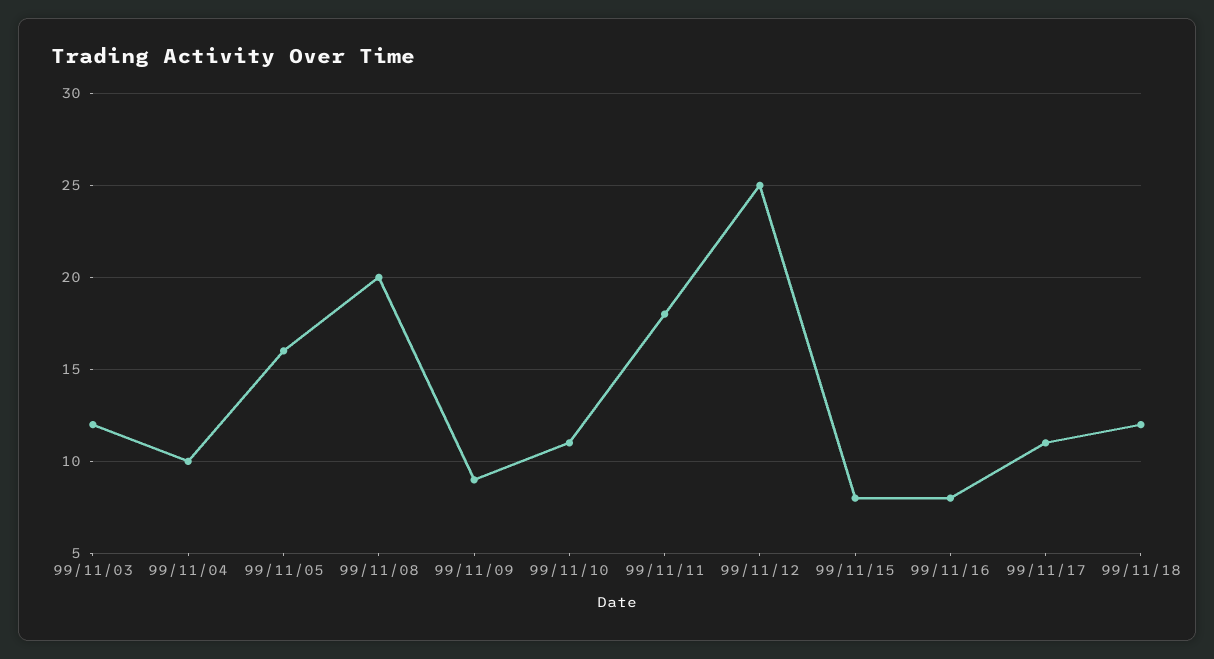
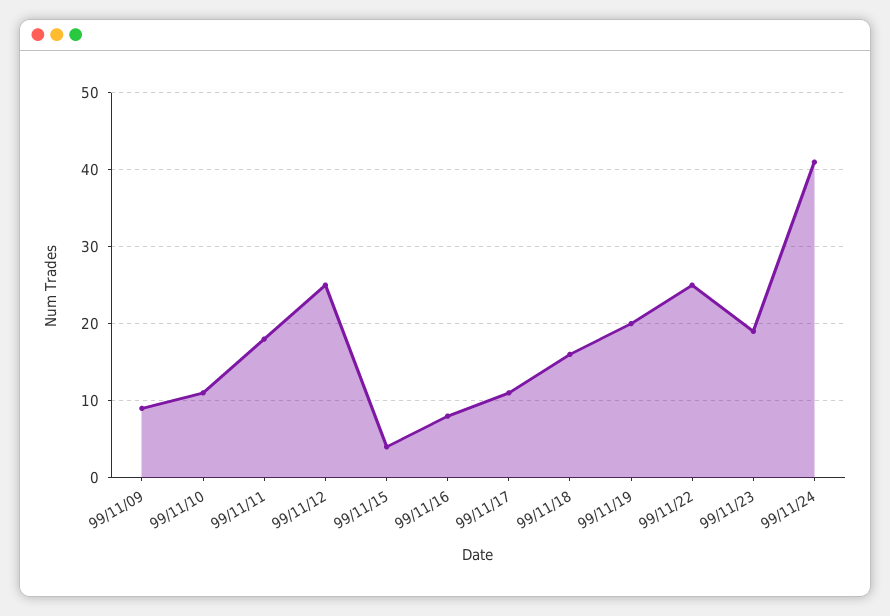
99/11/03: 12 -> none
99/11/04: 10 -> none
99/11/05: 16 -> none
99/11/08: 20 -> none
99/11/15: 8 -> 4
99/11/18: 12 -> 16
99/11/19: none -> 20
99/11/22: none -> 25
99/11/23: none -> 19
99/11/24: none -> 41

